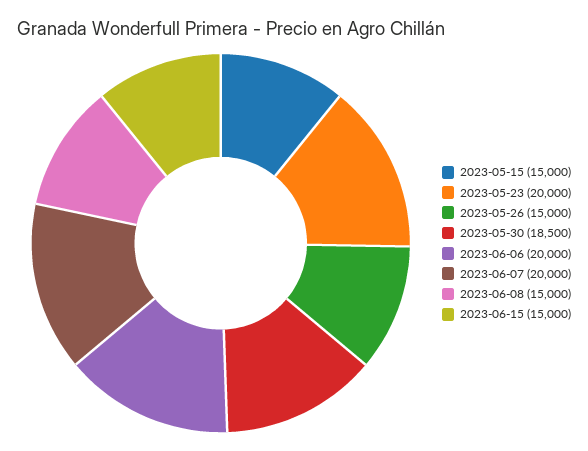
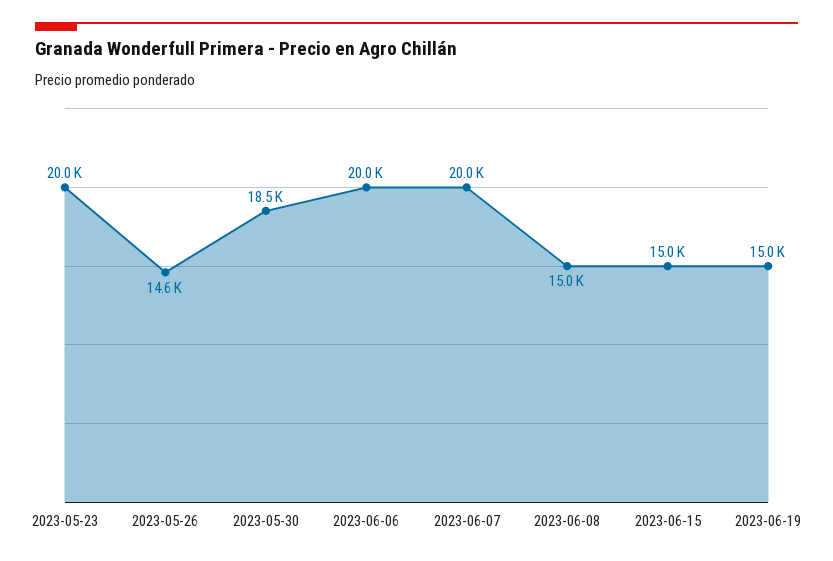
2023-05-15: 15000 -> none
2023-05-26: 15000 -> 14600
2023-06-19: none -> 15000

